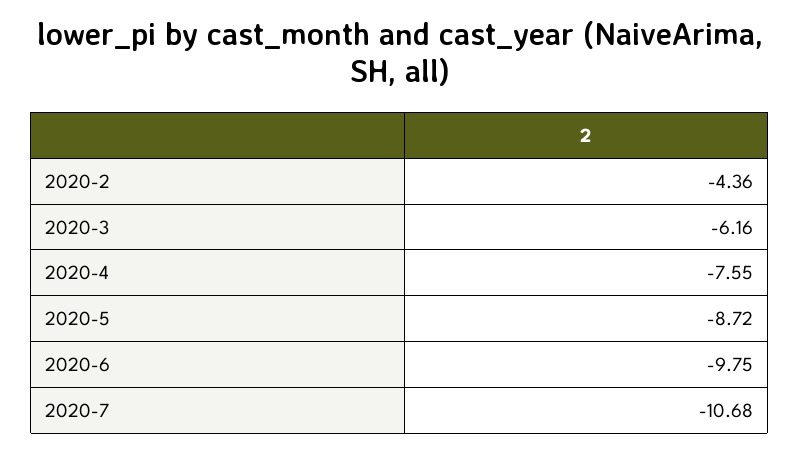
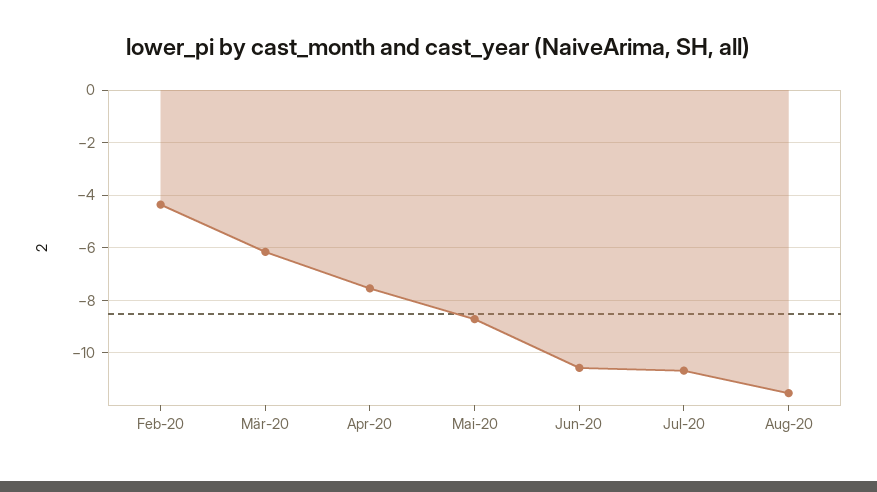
2020-6: -9.75 -> -10.5
Aug-20: none -> -11.5

